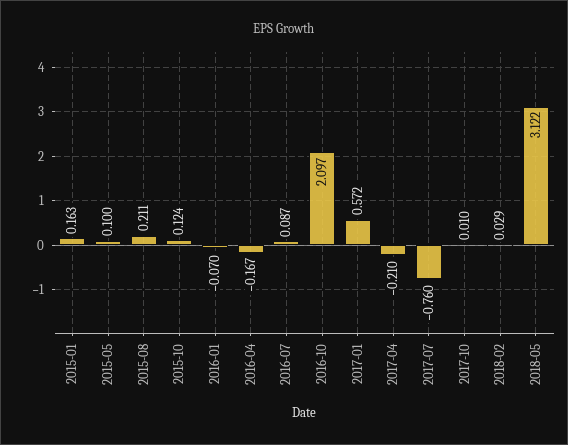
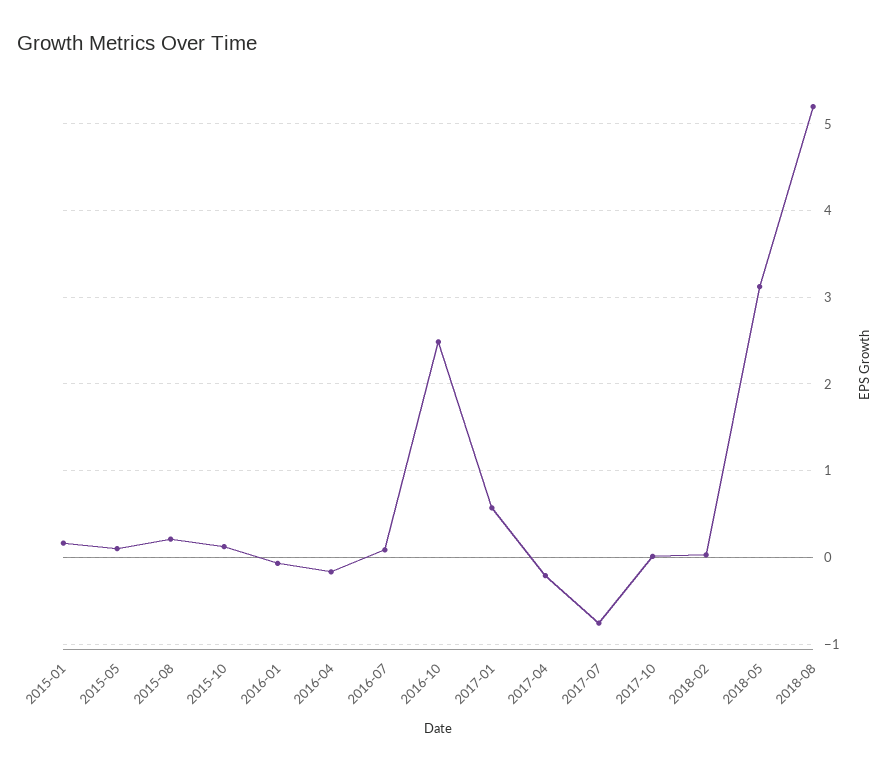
2016-10: 2.097 -> 2.5
2018-08: none -> 5.2

